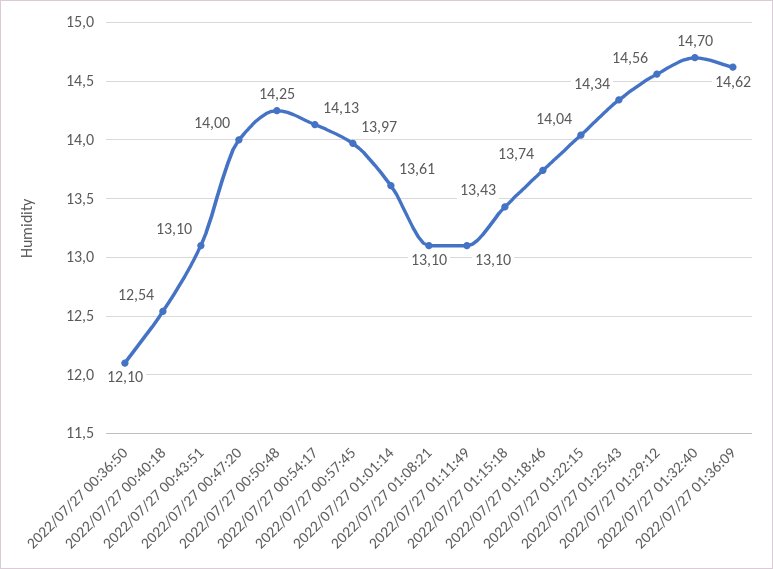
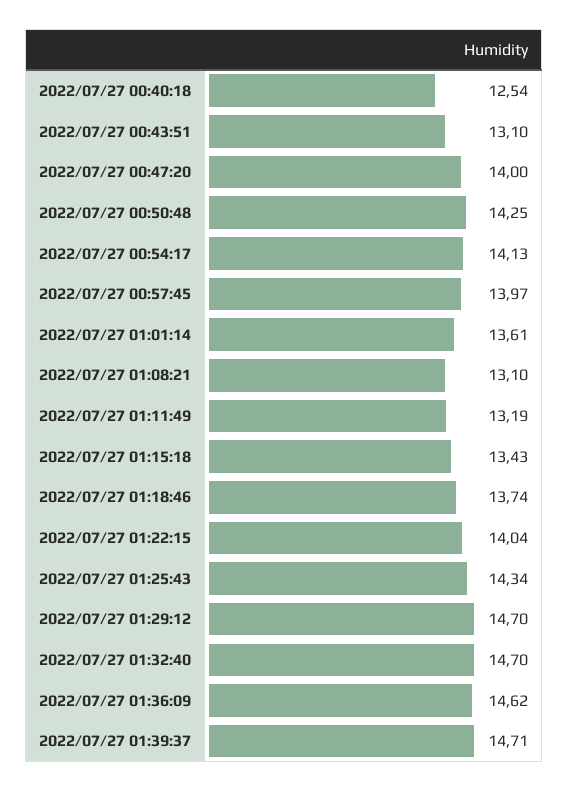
2022/07/27 00:36:50: 12.1 -> none
2022/07/27 01:11:49: 13.1 -> 13.19
2022/07/27 01:29:12: 14.56 -> 14.7
2022/07/27 01:39:37: none -> 14.71

